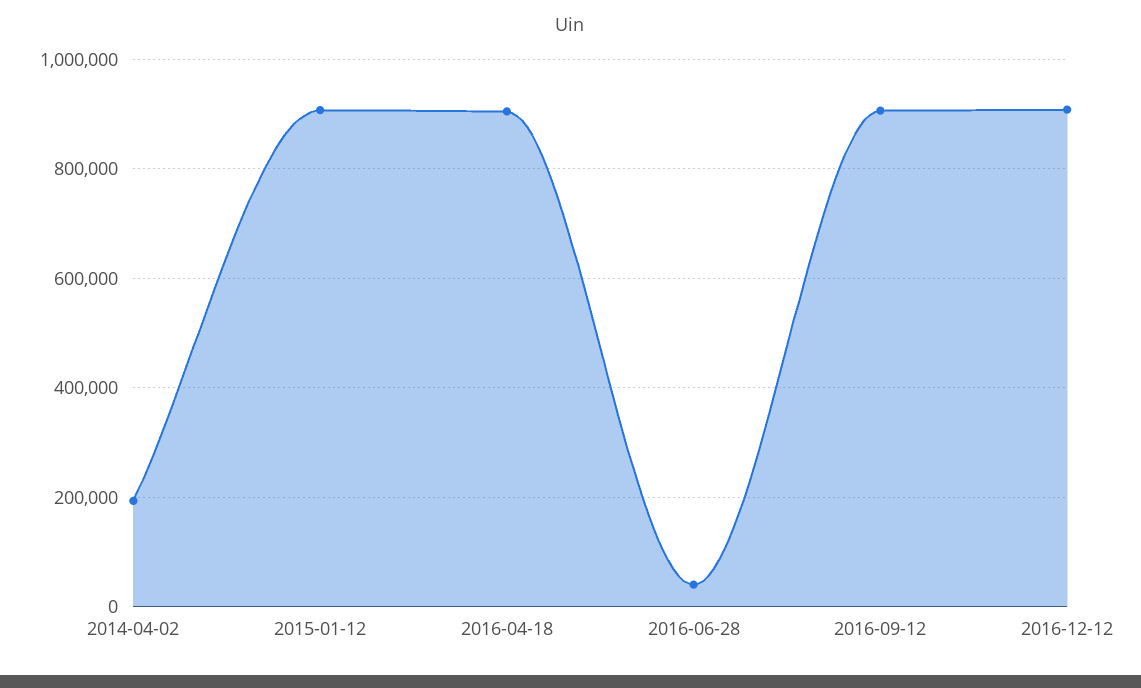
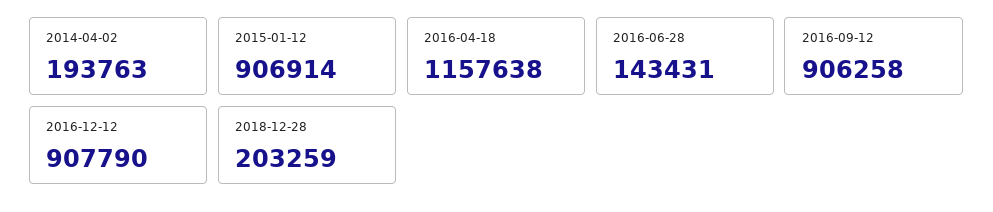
2016-04-18: 900000 -> 1157638
2016-06-28: 40000 -> 143431
2018-12-28: none -> 203259

